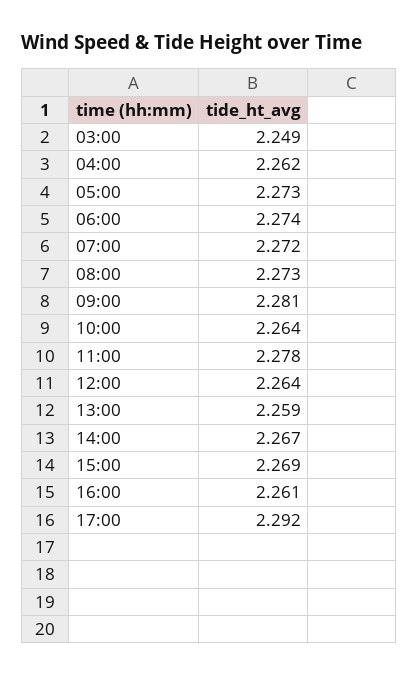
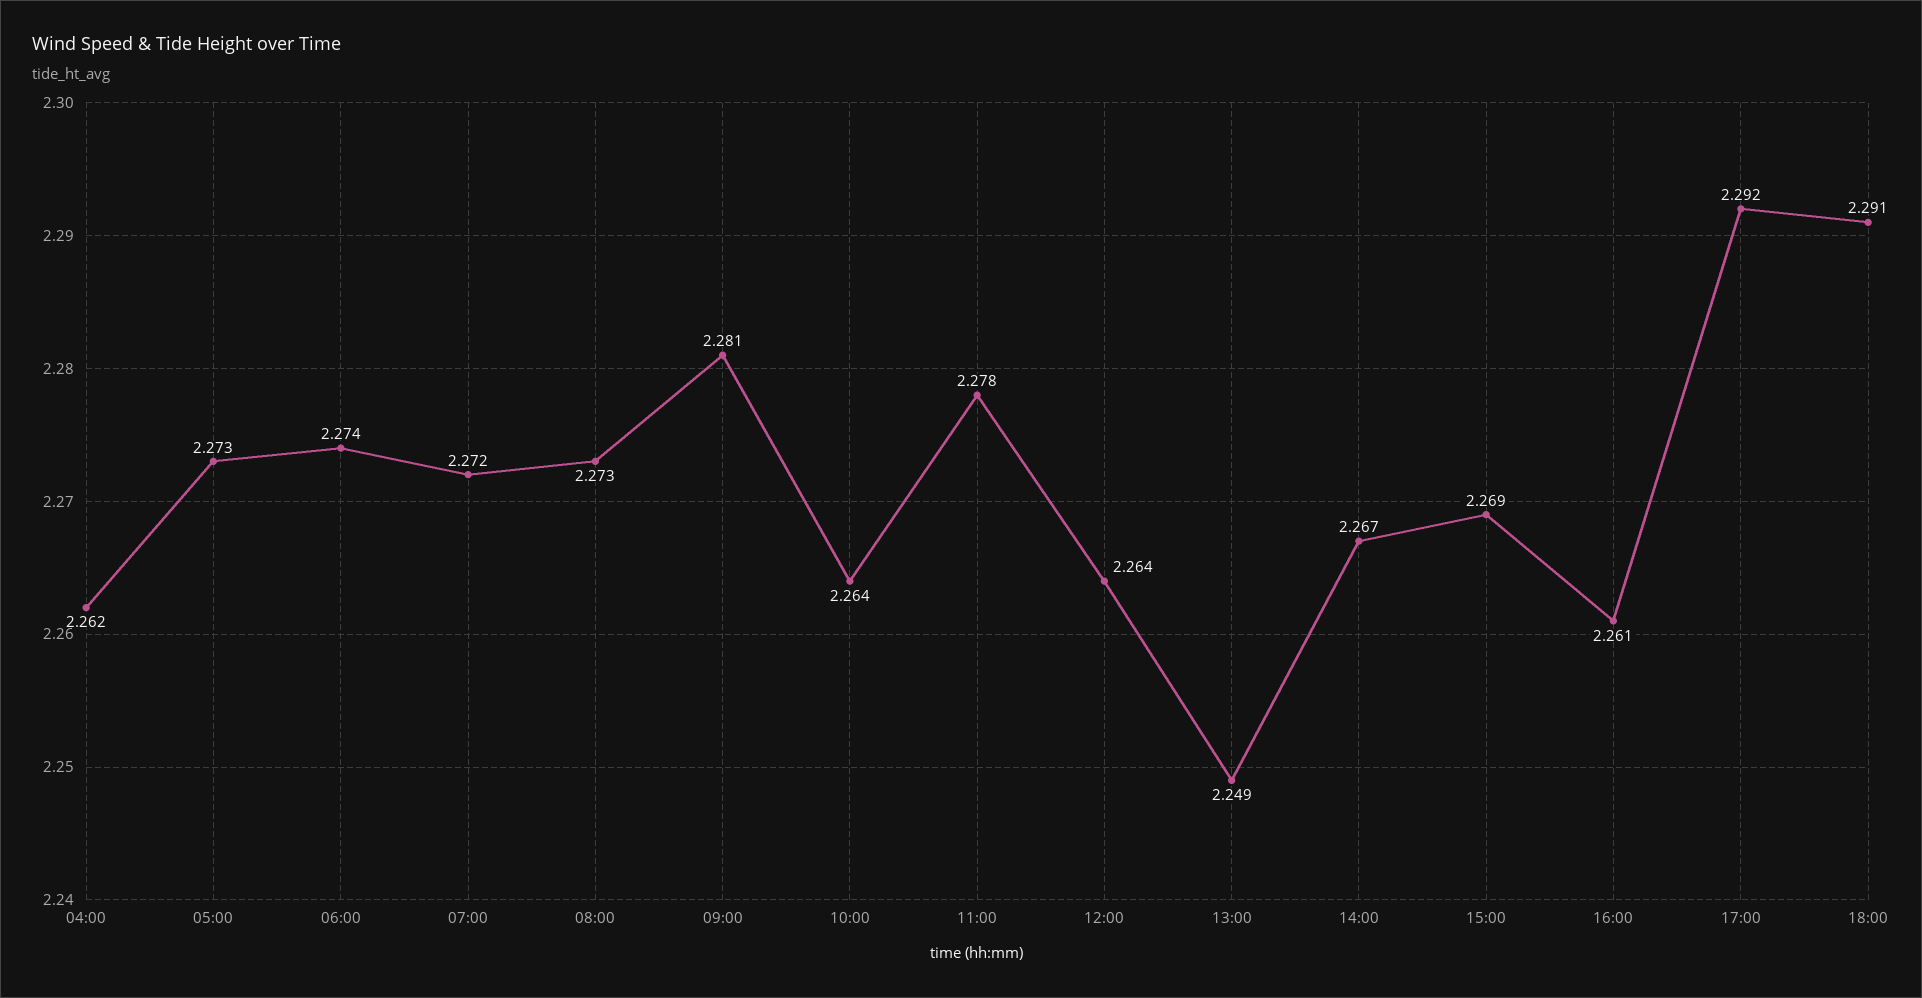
03:00: 2.249 -> none
13:00: 2.259 -> 2.249
18:00: none -> 2.291

